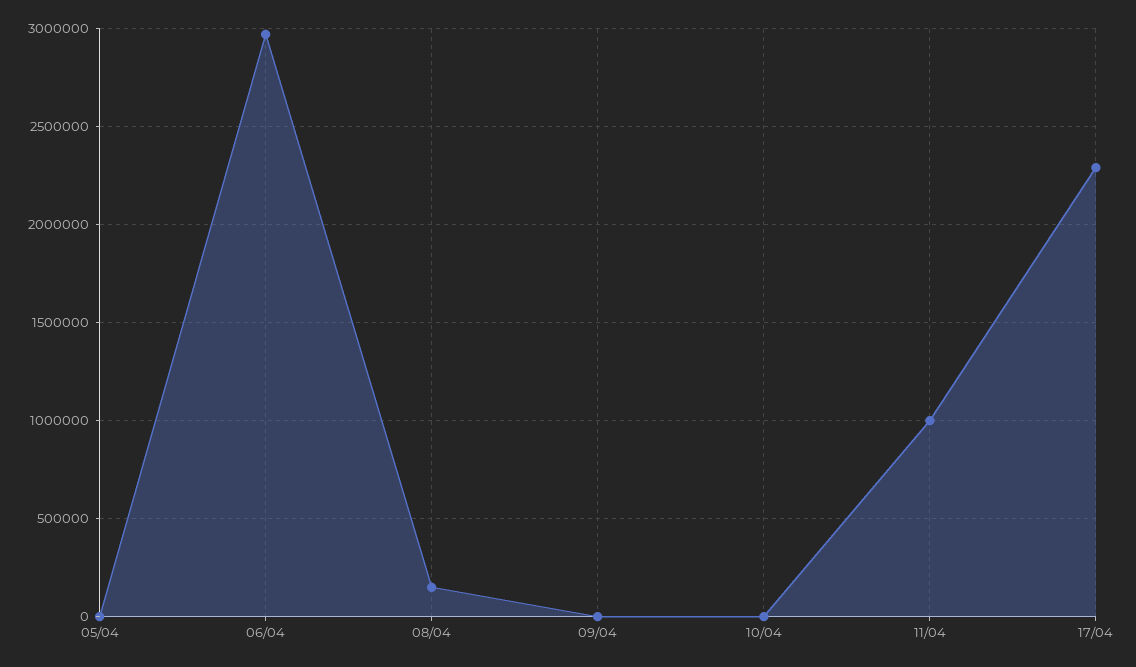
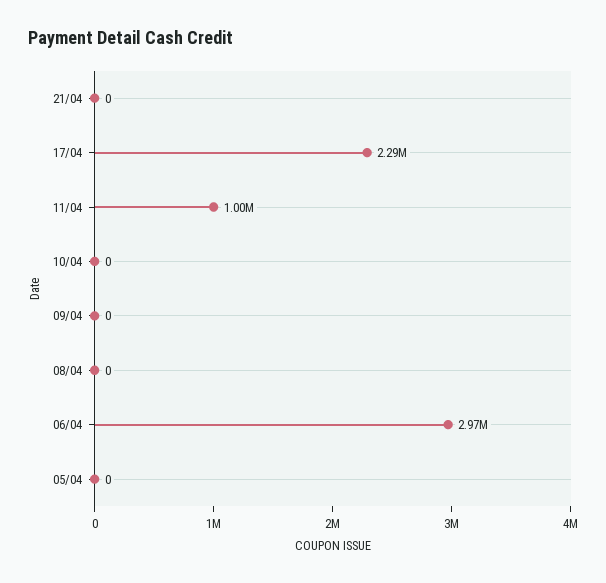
08/04: 150000 -> 0
21/04: none -> 0

